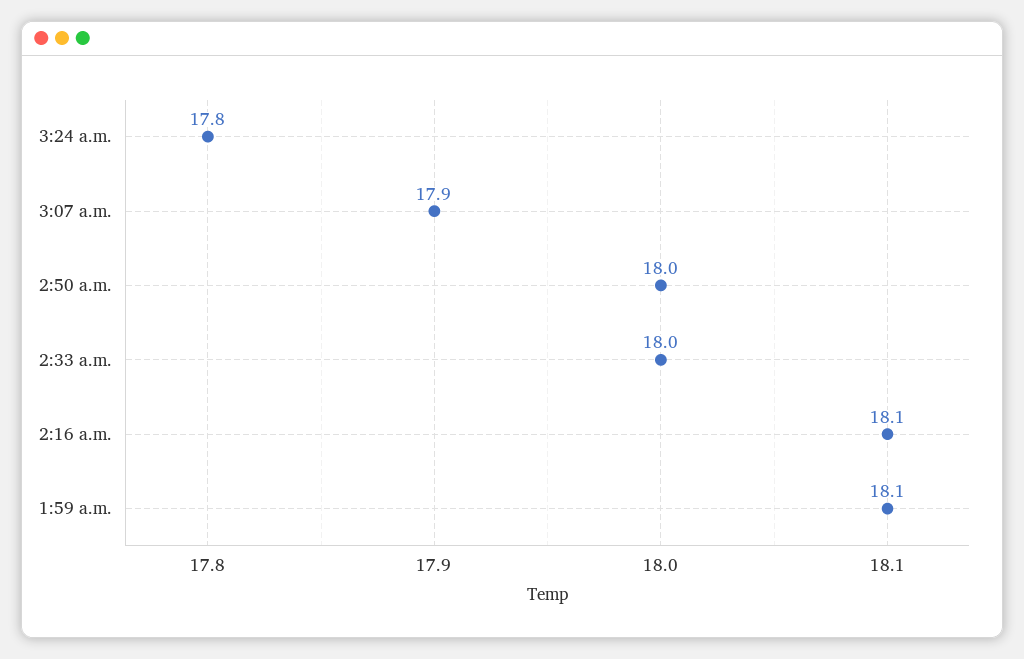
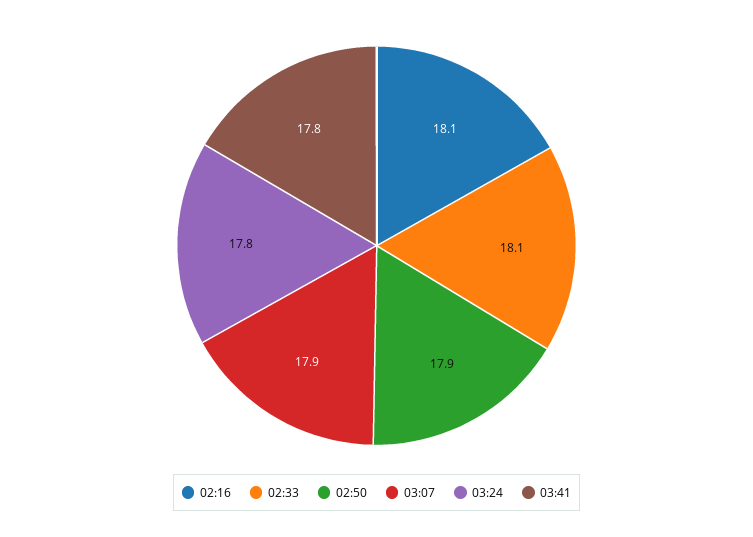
2:50 a.m.: 18 -> 17.9
2:33 a.m.: 18 -> 18.1
1:59 a.m.: 18.1 -> none
03:41: none -> 17.8

